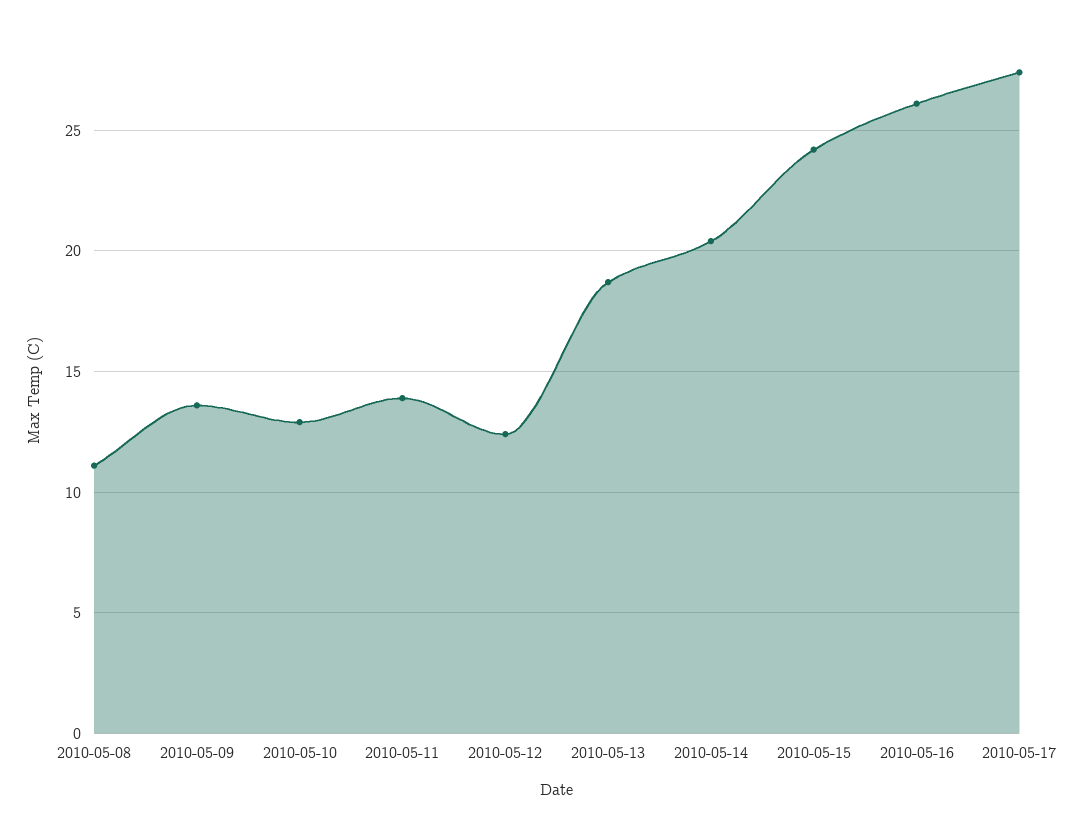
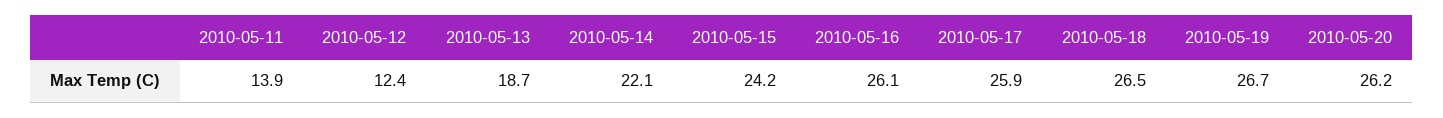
2010-05-08: 11 -> none
2010-05-09: 13.5 -> none
2010-05-10: 13 -> none
2010-05-14: 20.5 -> 22.1
2010-05-17: 27.5 -> 25.9
2010-05-18: none -> 26.5
2010-05-19: none -> 26.7
2010-05-20: none -> 26.2

